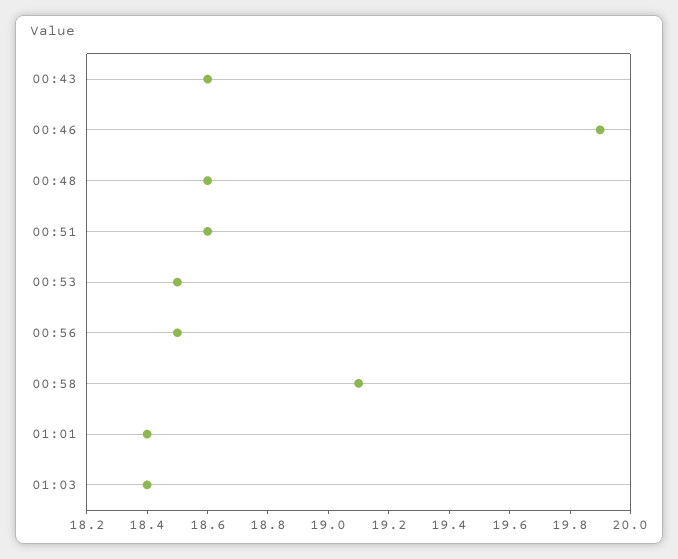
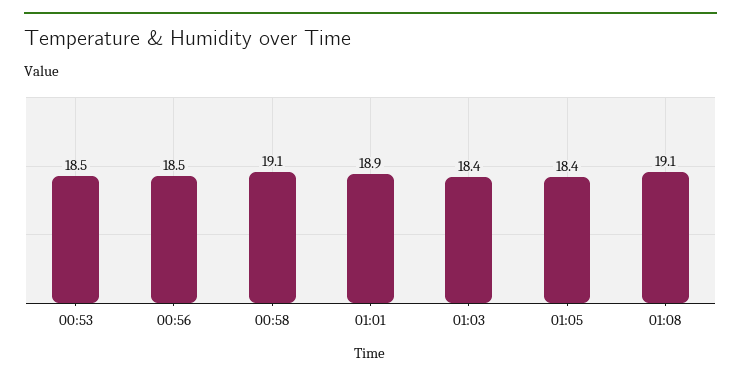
00:43: 18.6 -> none
00:46: 19.9 -> none
00:48: 18.6 -> none
00:51: 18.6 -> none
01:01: 18.4 -> 18.9
01:05: none -> 18.4
01:08: none -> 19.1

